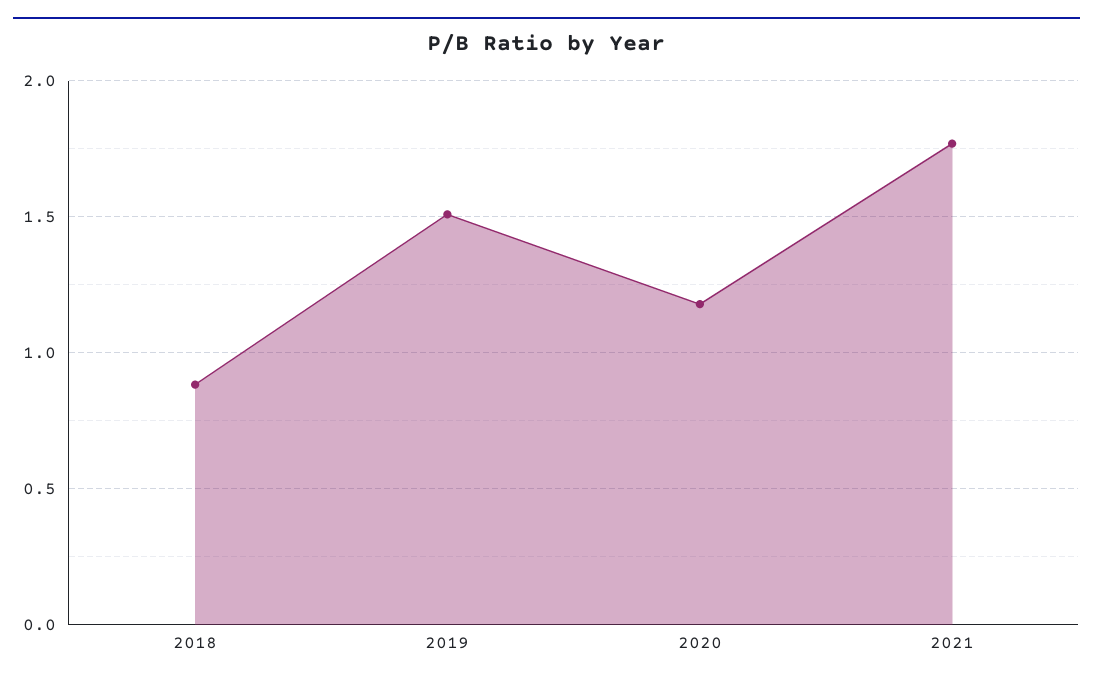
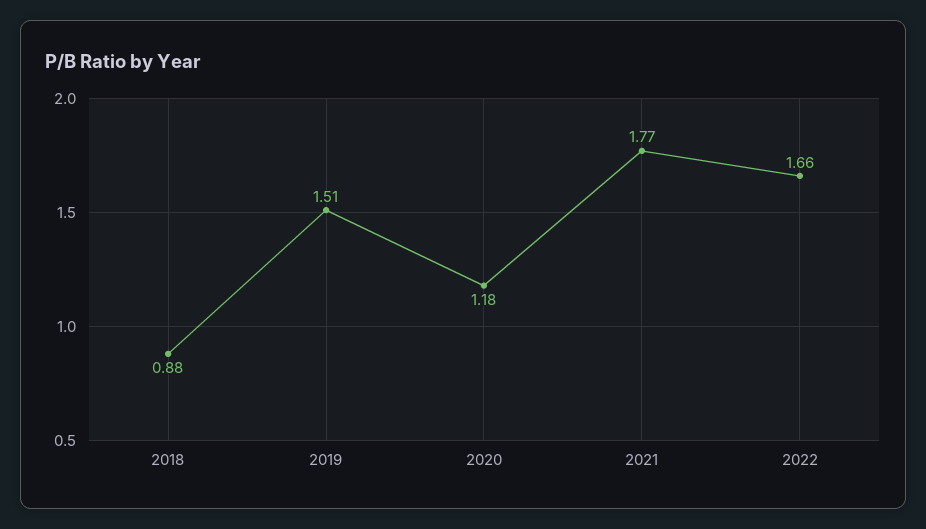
2022: none -> 1.66

